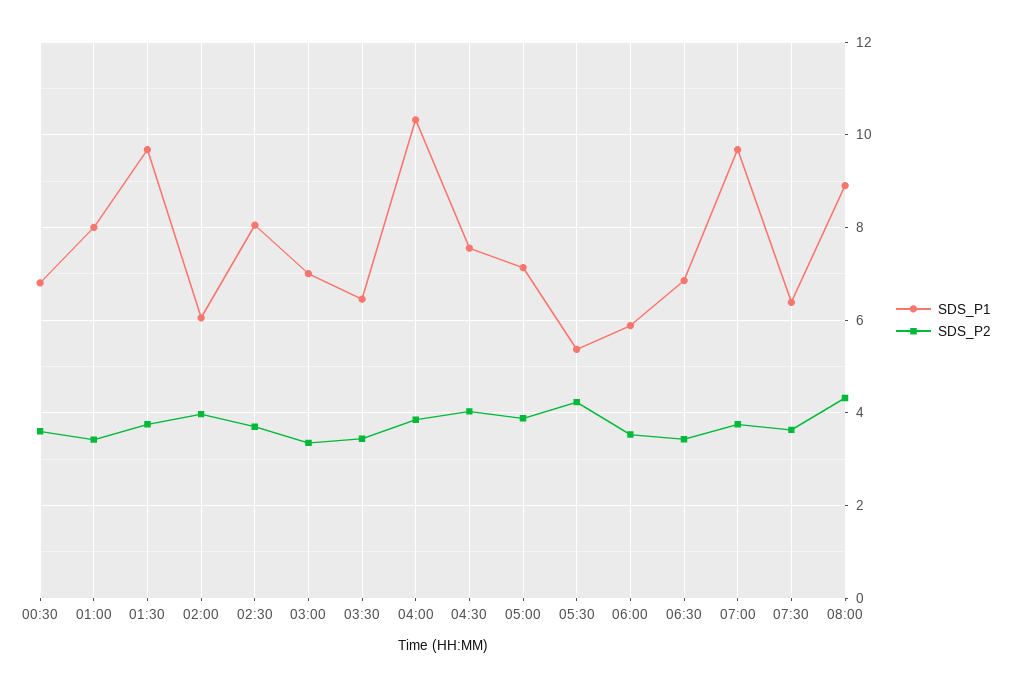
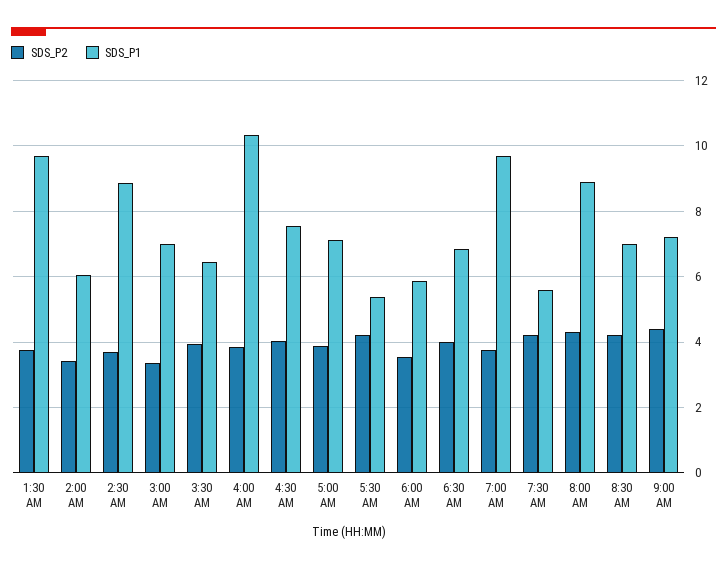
SDS_P1, 00:30: 6.8 -> none
SDS_P2, 00:30: 3.6 -> none
SDS_P1, 01:00: 8 -> none
SDS_P2, 01:00: 3.4 -> none
SDS_P2, 02:00: 4 -> 3.4
SDS_P1, 02:30: 8 -> 8.8
SDS_P2, 03:30: 3.4 -> 4
SDS_P2, 06:30: 3.4 -> 4
SDS_P1, 07:30: 6.4 -> 5.6
SDS_P2, 07:30: 3.6 -> 4.2
SDS_P2, 8:30 AM: none -> 4.2
SDS_P1, 8:30 AM: none -> 7
SDS_P2, 9:00 AM: none -> 4.4
SDS_P1, 9:00 AM: none -> 7.2

